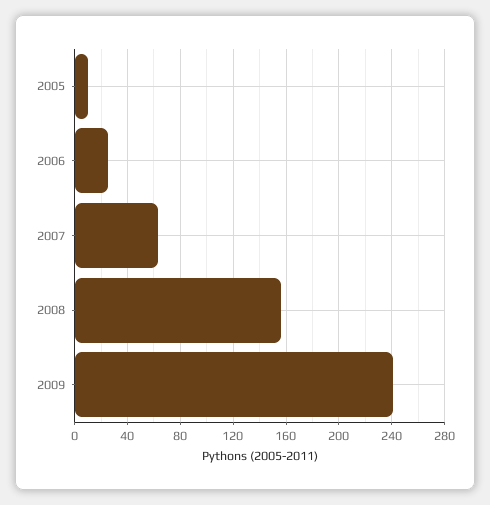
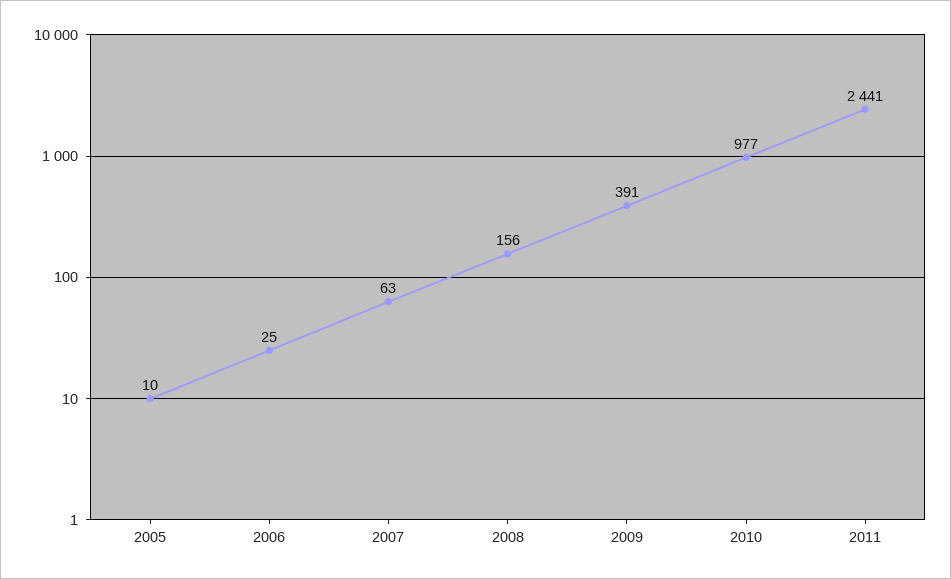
2009: 240 -> 391
2010: none -> 977
2011: none -> 2441

